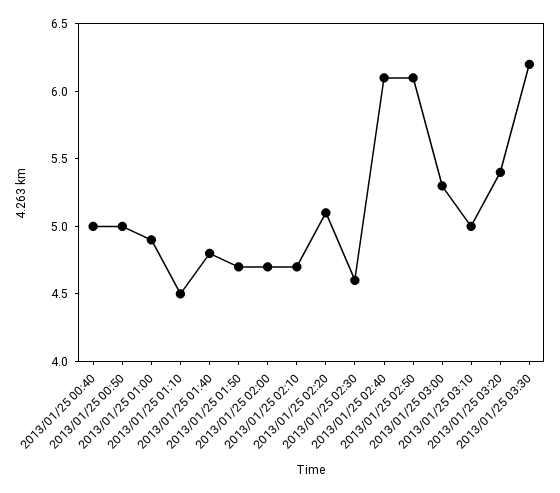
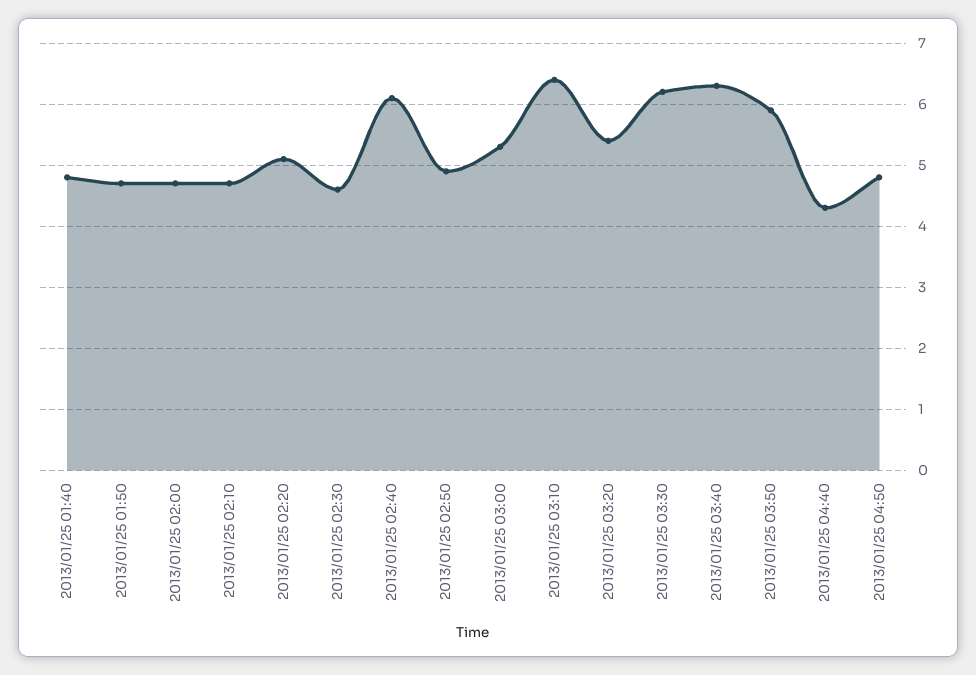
2013/01/25 00:40: 5 -> none
2013/01/25 00:50: 5 -> none
2013/01/25 01:00: 4.9 -> none
2013/01/25 01:10: 4.5 -> none
2013/01/25 02:50: 6.1 -> 4.9
2013/01/25 03:10: 5 -> 6.4
2013/01/25 03:40: none -> 6.3
2013/01/25 03:50: none -> 5.9
2013/01/25 04:40: none -> 4.3
2013/01/25 04:50: none -> 4.8

